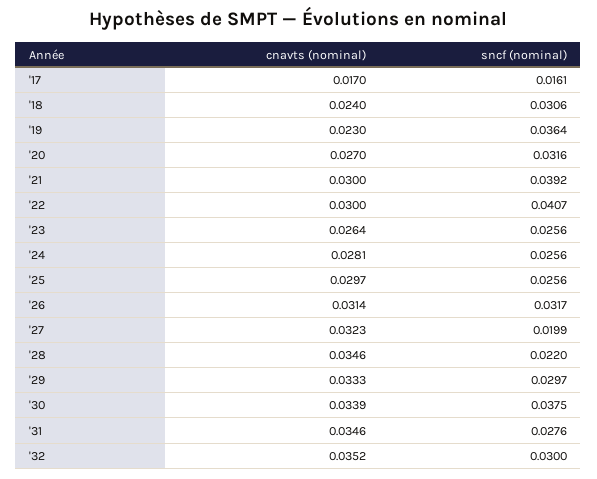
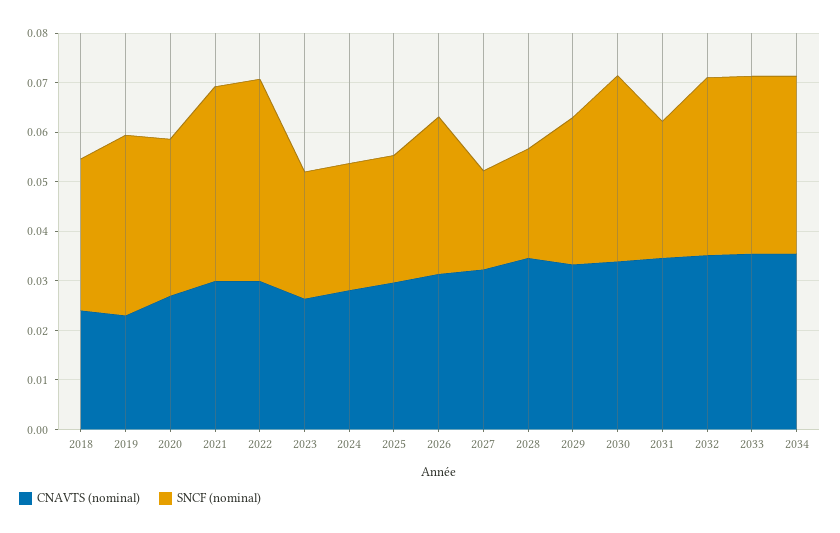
cnavts (nominal), '17: 0.017 -> none
sncf (nominal), '17: 0.0161 -> none
sncf (nominal), '32: 0.03 -> 0.036
cnavts (nominal), 2033: none -> 0.036
sncf (nominal), 2033: none -> 0.036
cnavts (nominal), 2034: none -> 0.036
sncf (nominal), 2034: none -> 0.036

